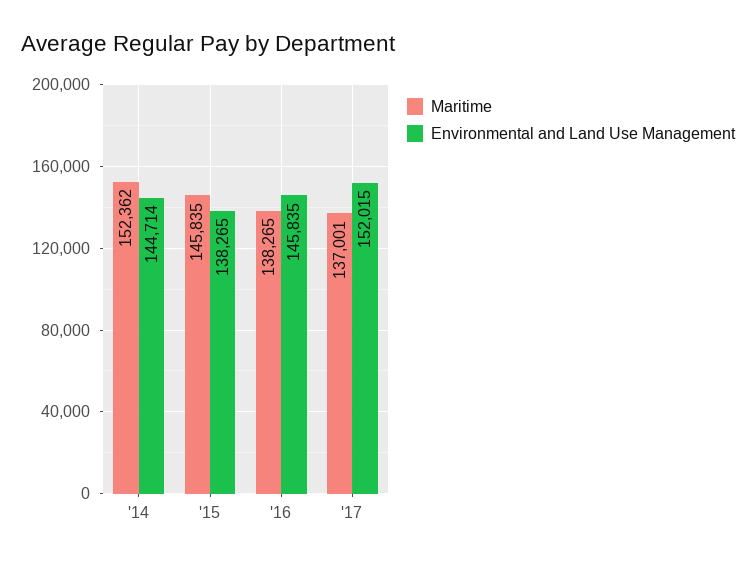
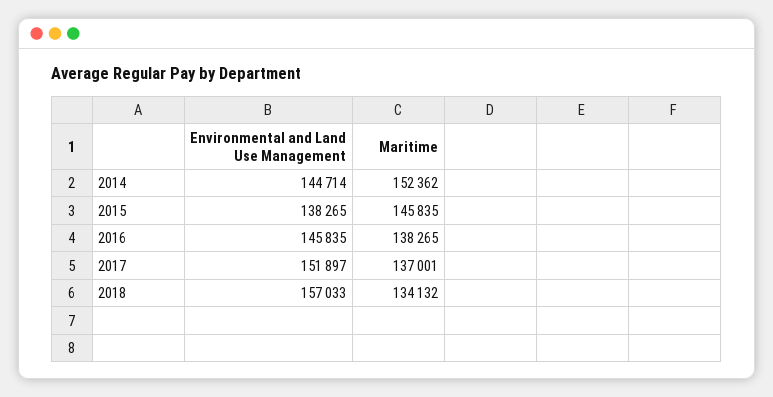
Environmental and Land Use Management, '17: 152015 -> 151897
Environmental and Land Use Management, 2018: none -> 157033
Maritime, 2018: none -> 134132

